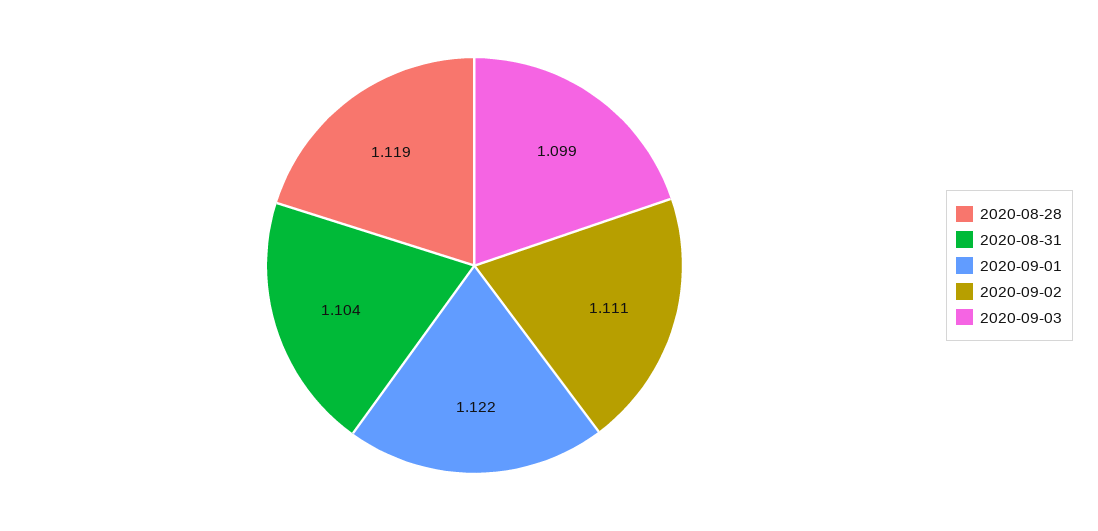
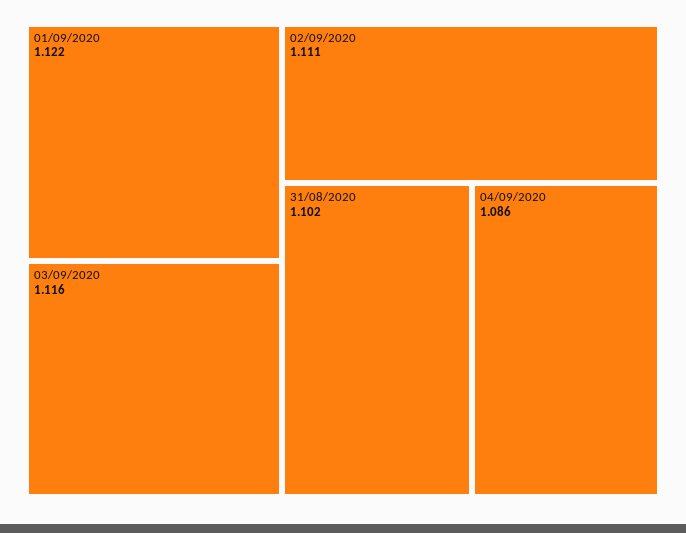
2020-08-28: 1.119 -> none
2020-08-31: 1.104 -> 1.102
2020-09-03: 1.099 -> 1.116
04/09/2020: none -> 1.086

